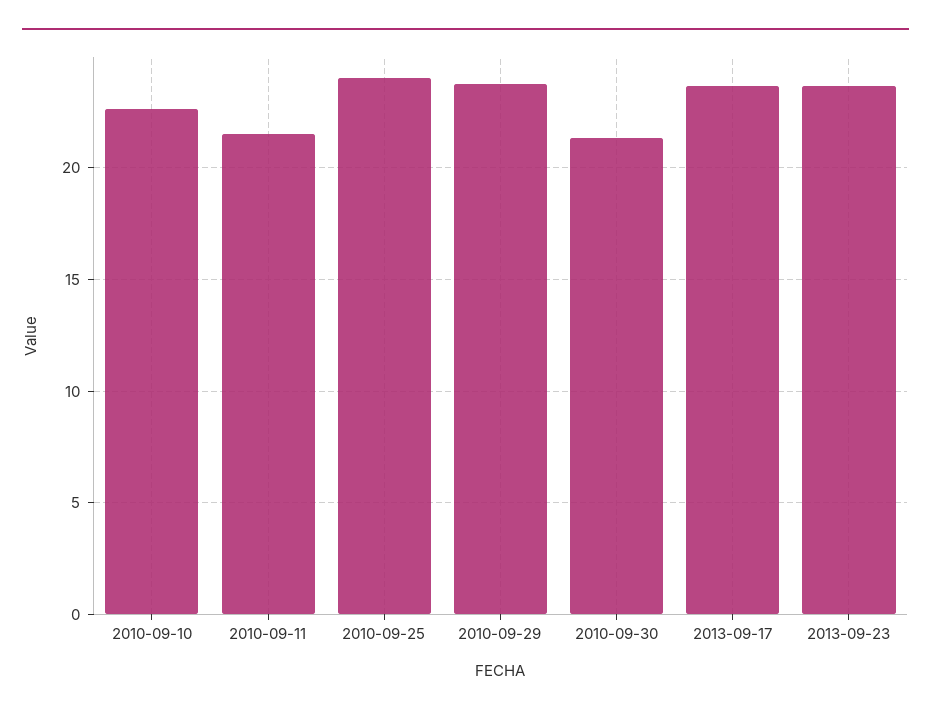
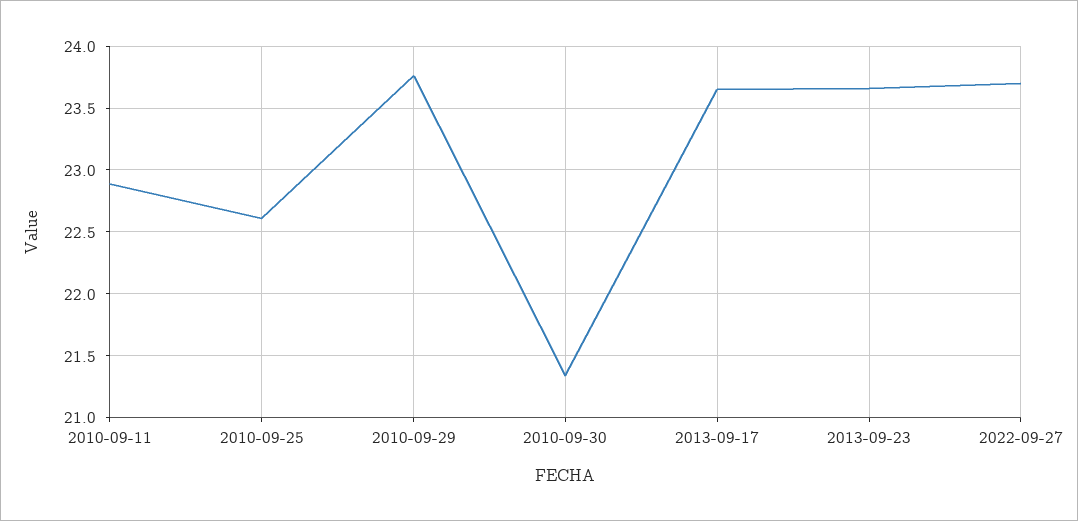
2010-09-10: 22.5 -> none
2010-09-11: 21.5 -> 22.9
2010-09-25: 24 -> 22.6
2022-09-27: none -> 23.7

